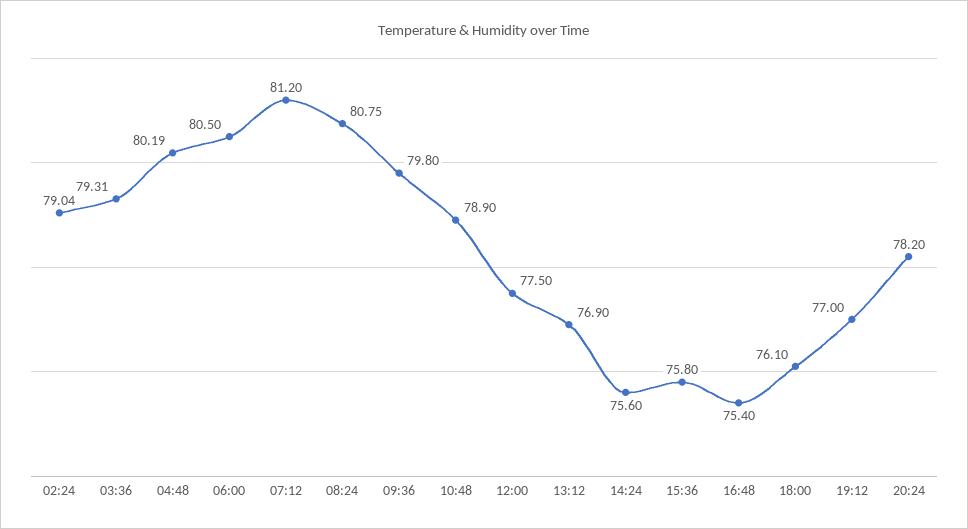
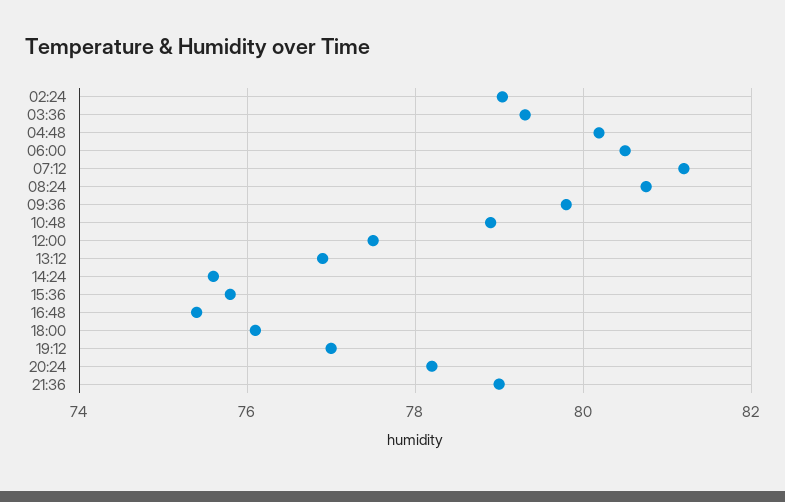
21:36: none -> 79

